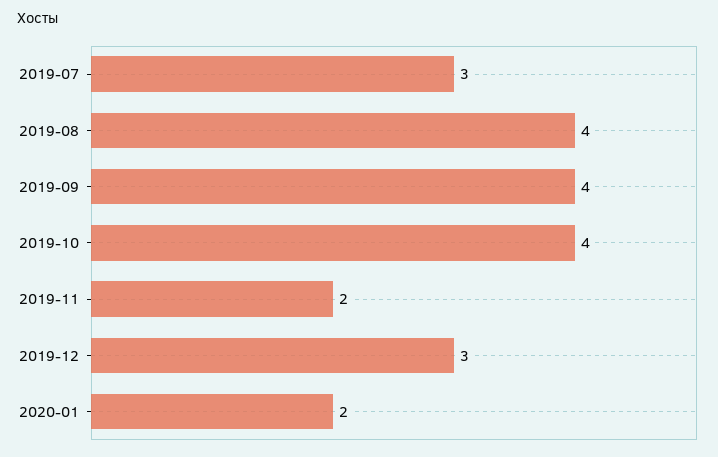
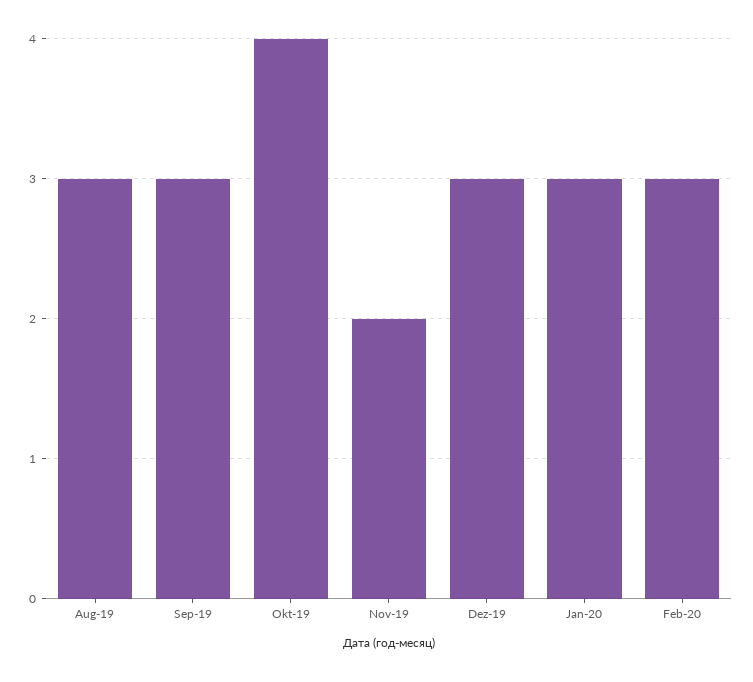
2019-07: 3 -> none
2019-08: 4 -> 3
2019-09: 4 -> 3
2020-01: 2 -> 3
Feb-20: none -> 3

